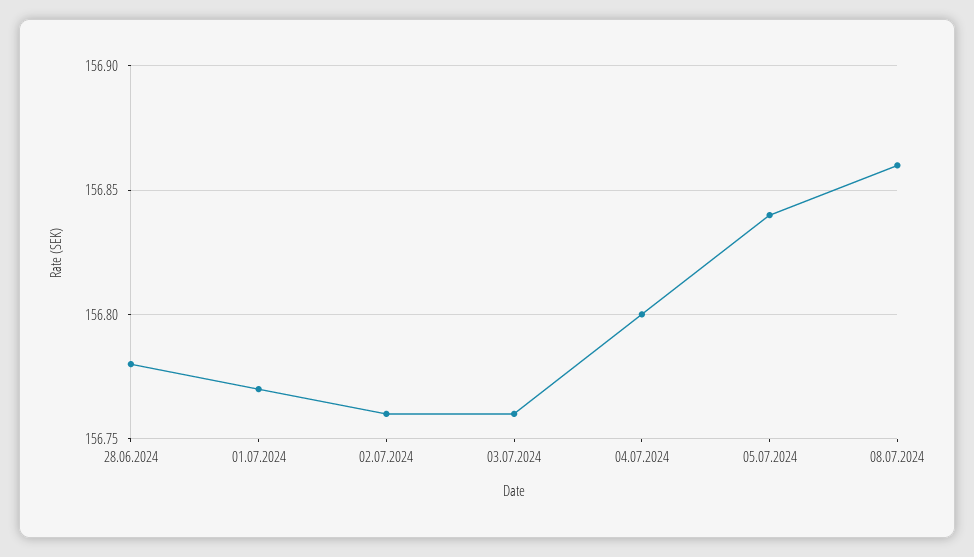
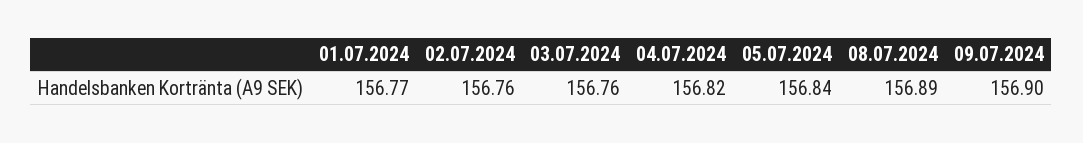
28.06.2024: 156.78 -> none
04.07.2024: 156.8 -> 156.82
08.07.2024: 156.86 -> 156.89
09.07.2024: none -> 156.9

